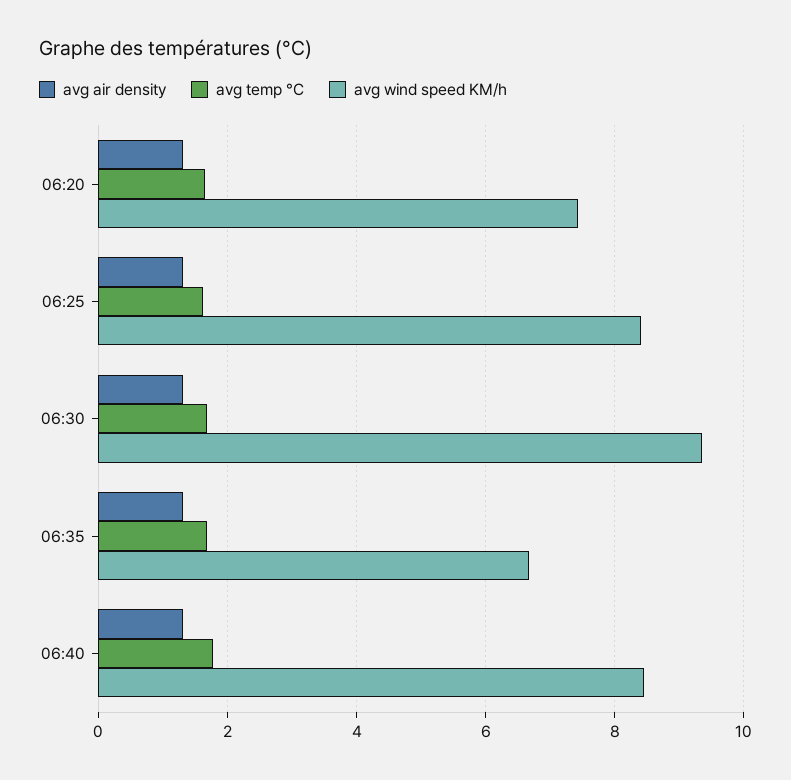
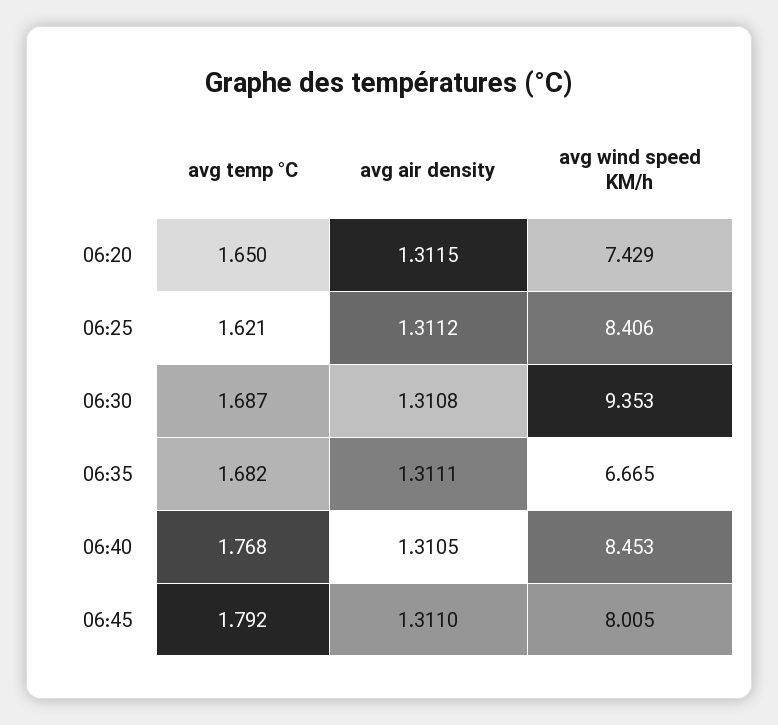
avg temp °C, 06:45: none -> 1.792
avg air density, 06:45: none -> 1.311
avg wind speed KM/h, 06:45: none -> 8.005

